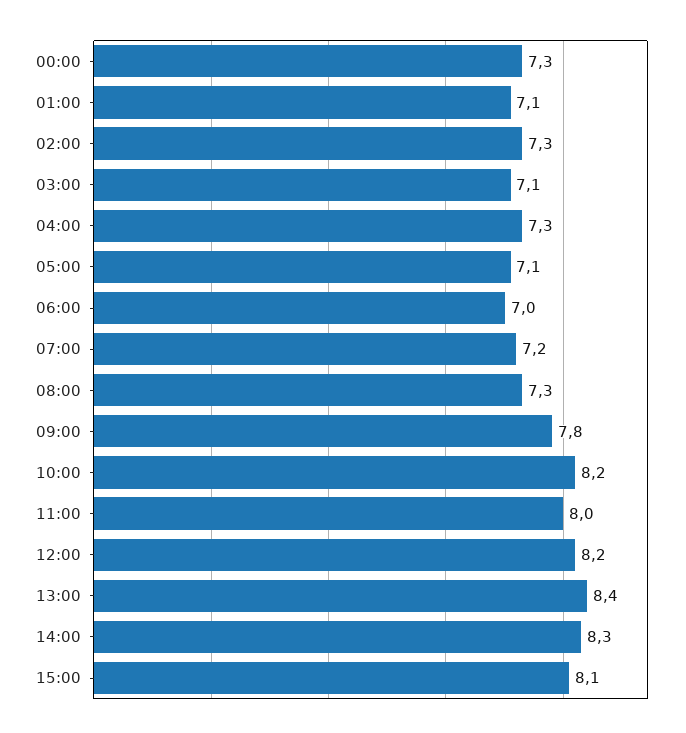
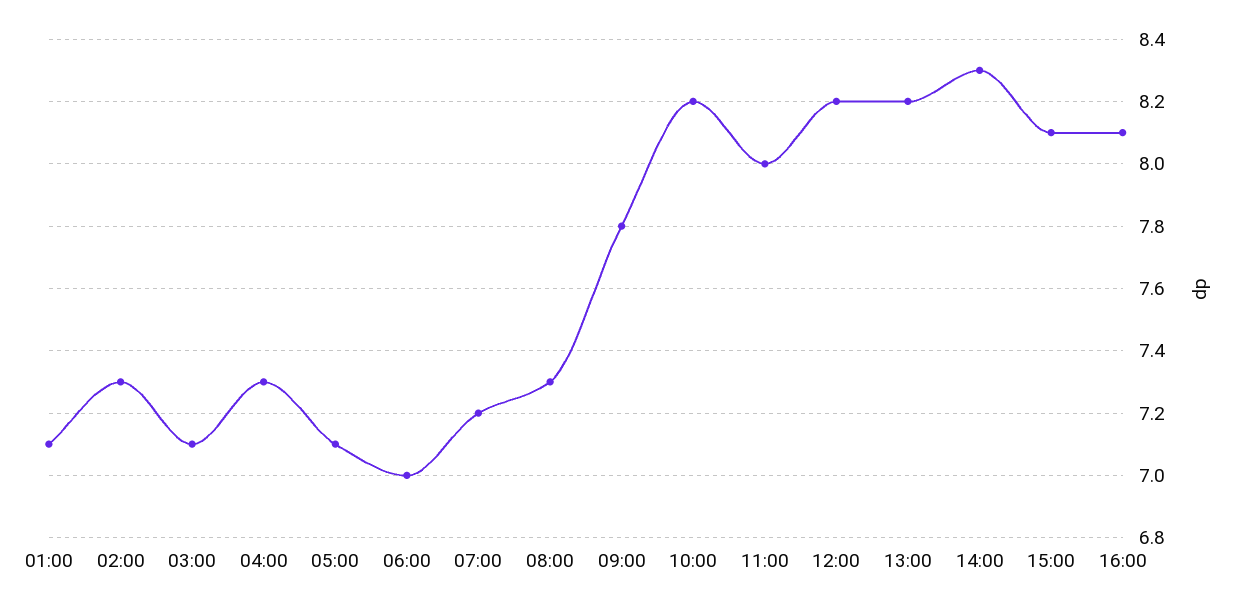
00:00: 7.3 -> none
13:00: 8.4 -> 8.2
16:00: none -> 8.1

